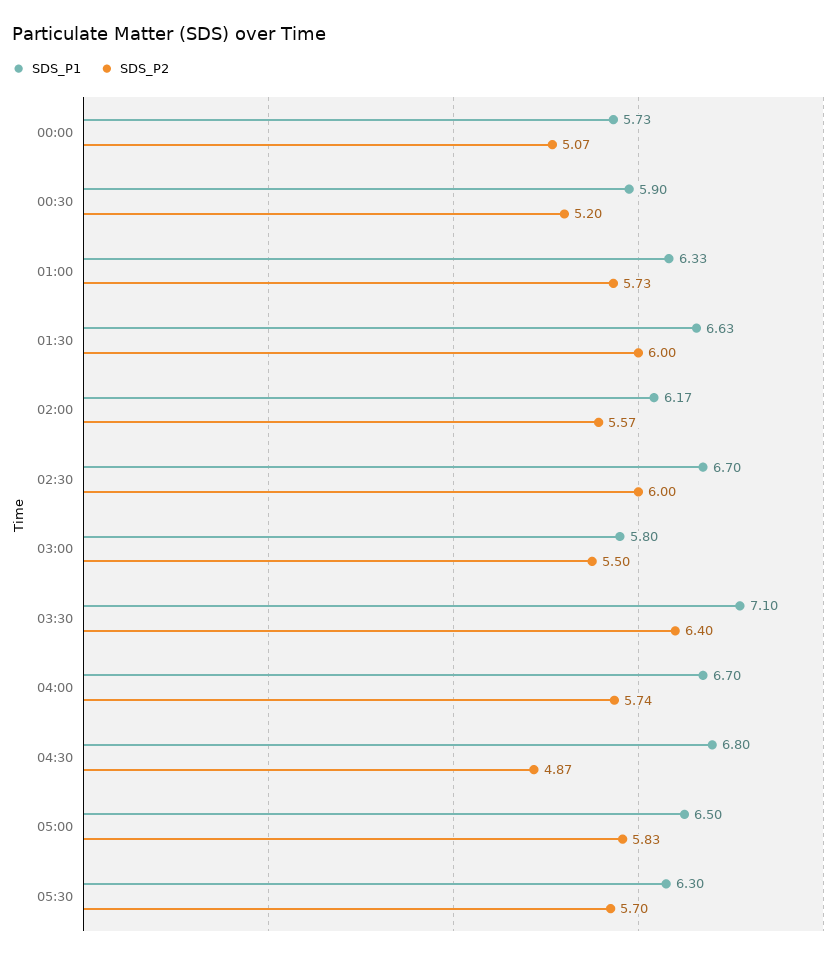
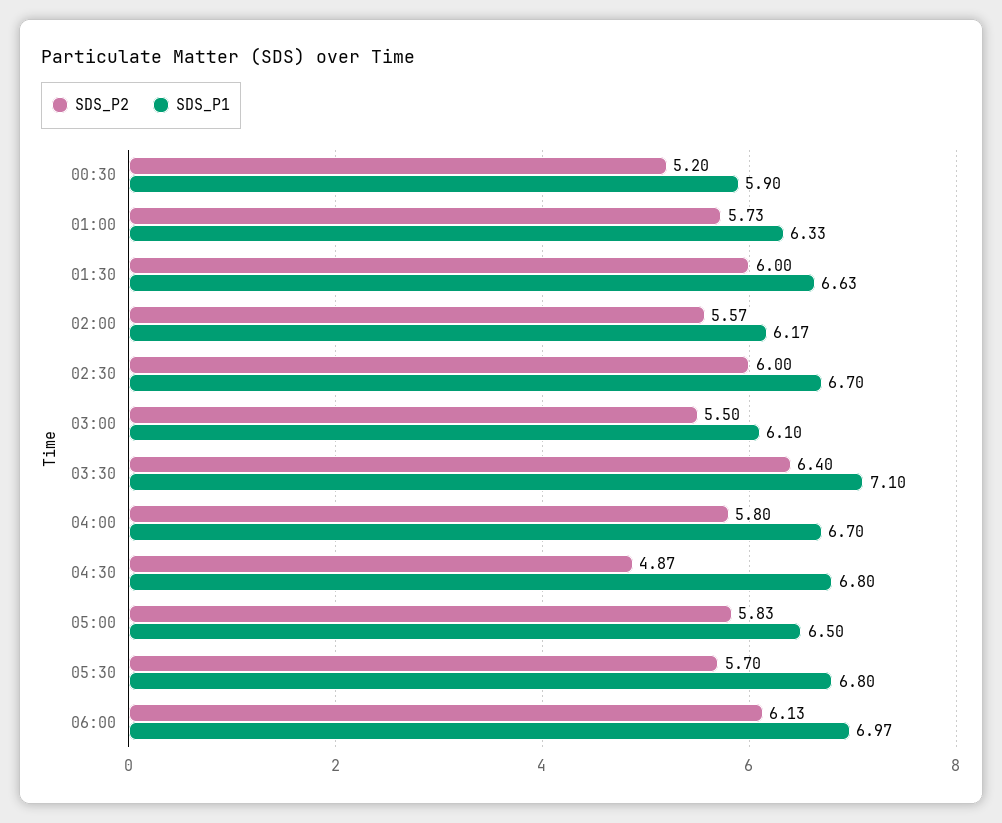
SDS_P1, 00:00: 5.73 -> none
SDS_P2, 00:00: 5.07 -> none
SDS_P1, 03:00: 5.8 -> 6.1
SDS_P2, 04:00: 5.74 -> 5.8
SDS_P1, 05:30: 6.3 -> 6.8
SDS_P2, 06:00: none -> 6.13
SDS_P1, 06:00: none -> 6.97

